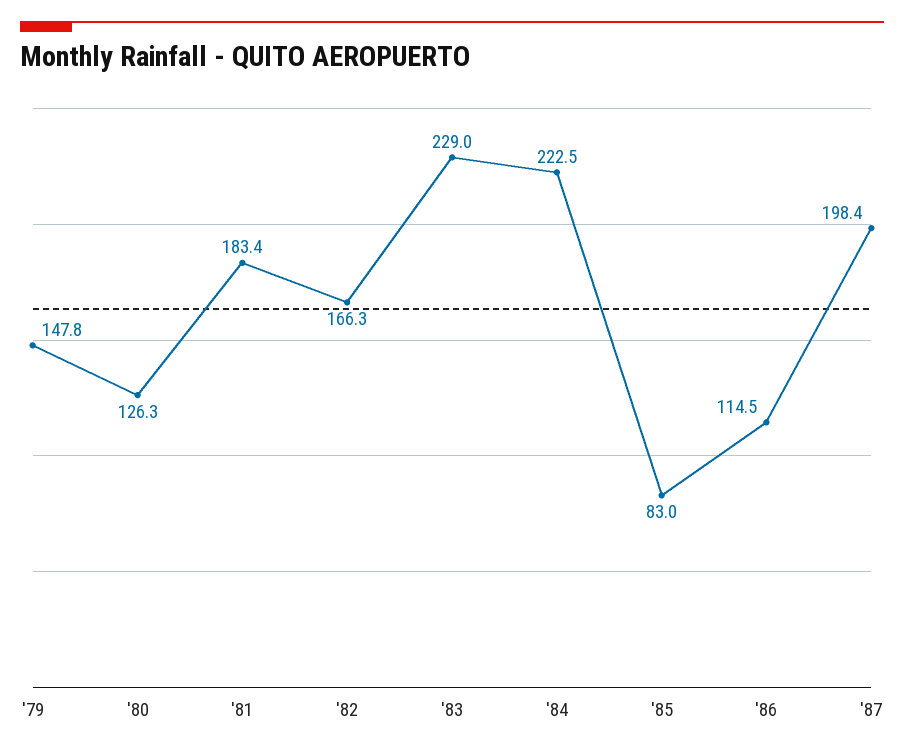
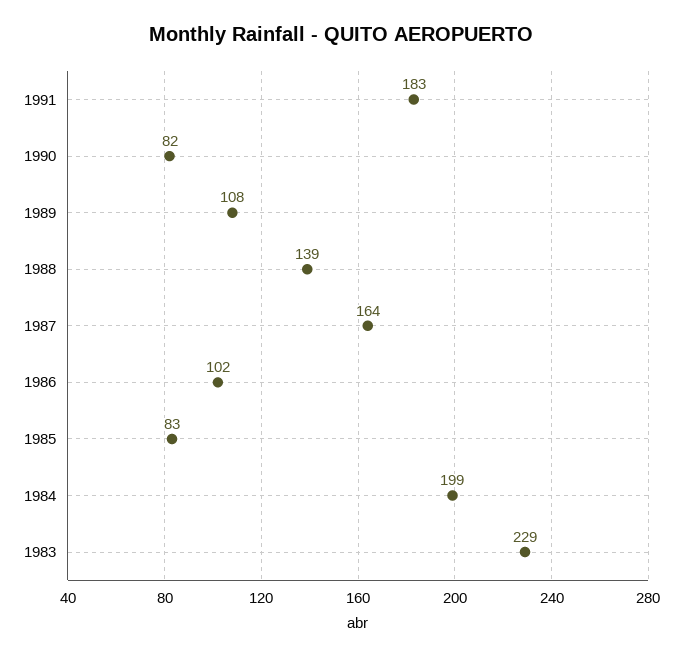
'79: 147.8 -> none
'80: 126.3 -> none
'81: 183.4 -> none
'82: 166.3 -> none
'84: 222.5 -> 199
'86: 114.5 -> 102
'87: 198.4 -> 164
1991: none -> 183
1990: none -> 82
1989: none -> 108
1988: none -> 139

